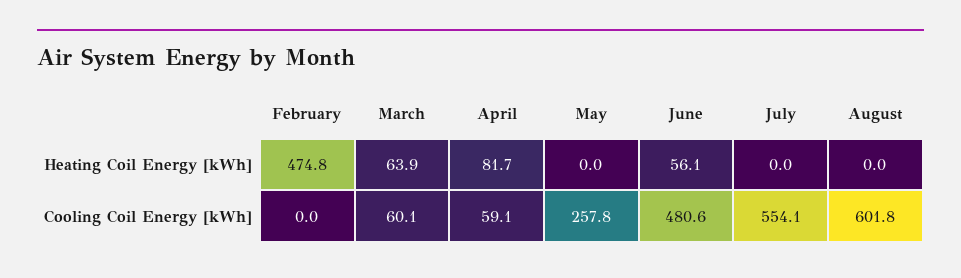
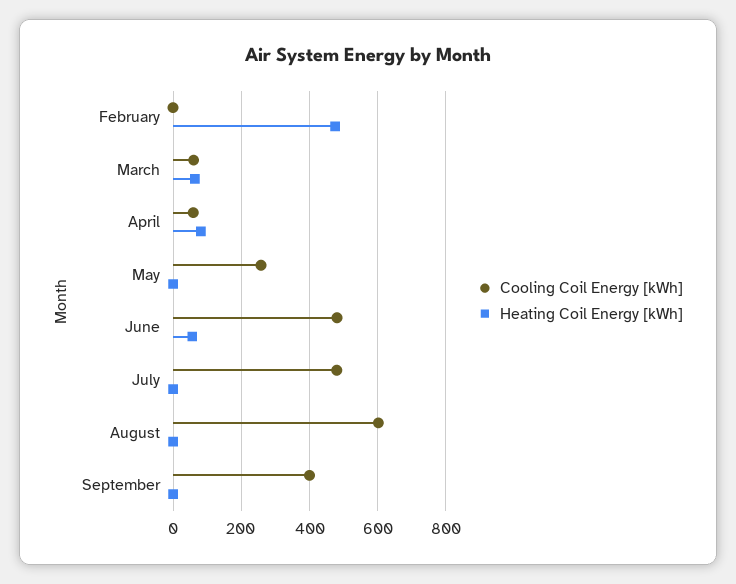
Cooling Coil Energy [kWh], July: 554.1 -> 480
Cooling Coil Energy [kWh], September: none -> 400
Heating Coil Energy [kWh], September: none -> 0

